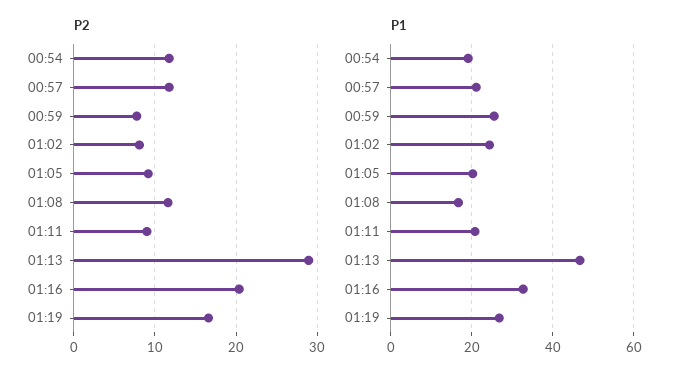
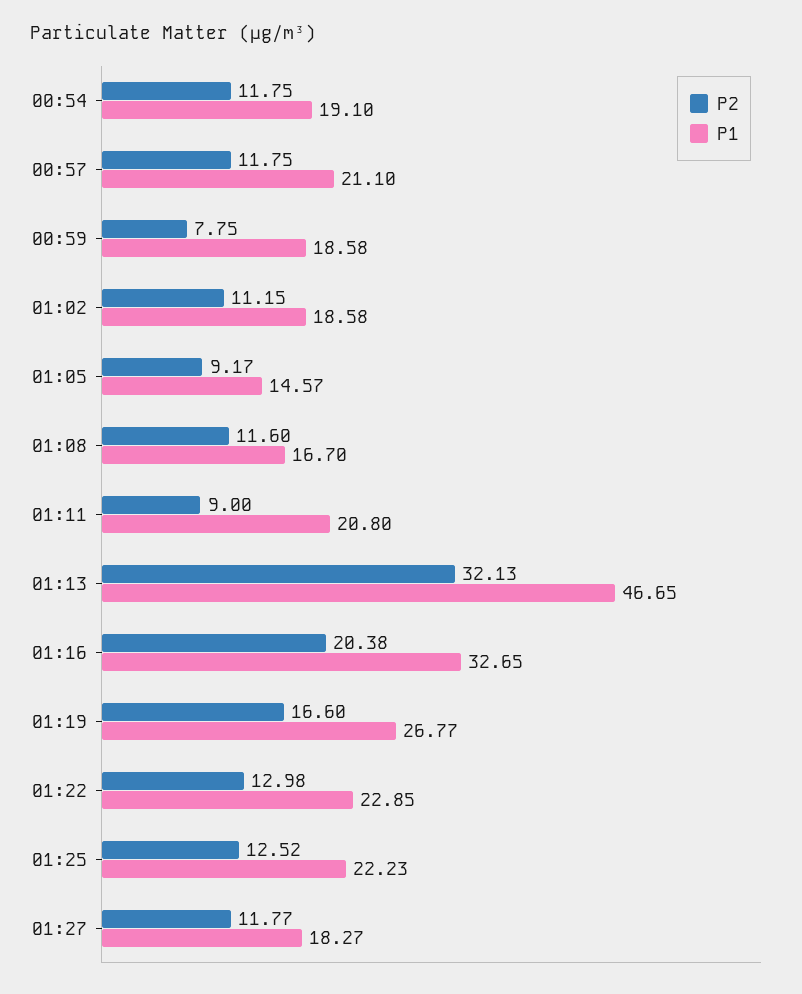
P2, 01:02: 8 -> 11.15
P2, 01:13: 29 -> 32.13
P1, 00:59: 26 -> 18.58
P1, 01:02: 24 -> 18.58
P1, 01:05: 20 -> 14.57
P2, 01:22: none -> 12.98
P1, 01:22: none -> 22.85
P2, 01:25: none -> 12.52
P1, 01:25: none -> 22.23
P2, 01:27: none -> 11.77
P1, 01:27: none -> 18.27

